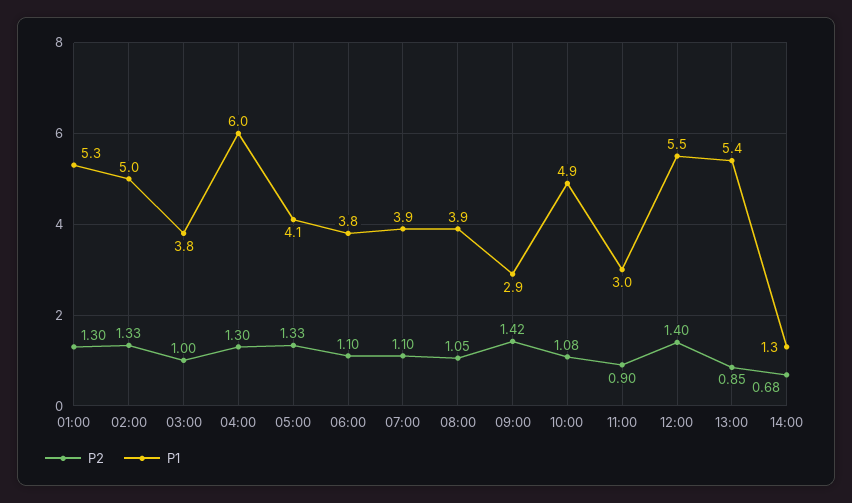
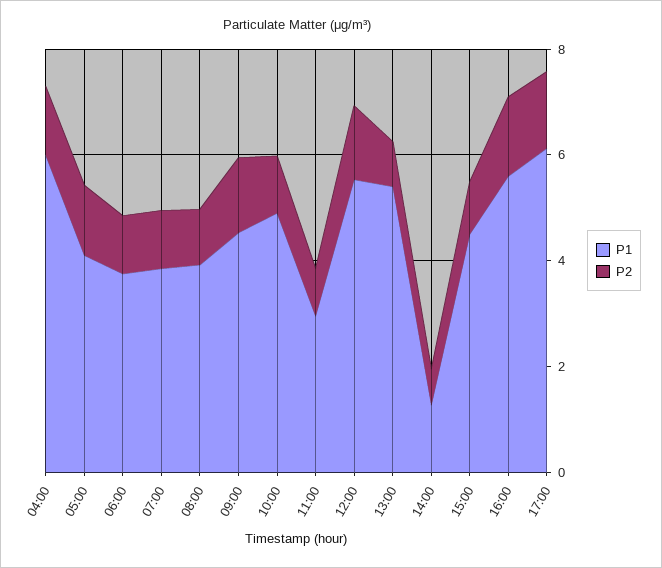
P2, 01:00: 1.3 -> none
P1, 01:00: 5.3 -> none
P2, 02:00: 1.33 -> none
P1, 02:00: 5 -> none
P2, 03:00: 1 -> none
P1, 03:00: 3.8 -> none
P1, 09:00: 2.9 -> 4.5
P1, 15:00: none -> 4.5
P2, 15:00: none -> 1
P1, 16:00: none -> 5.5
P2, 16:00: none -> 1.5
P1, 17:00: none -> 6
P2, 17:00: none -> 1.5

